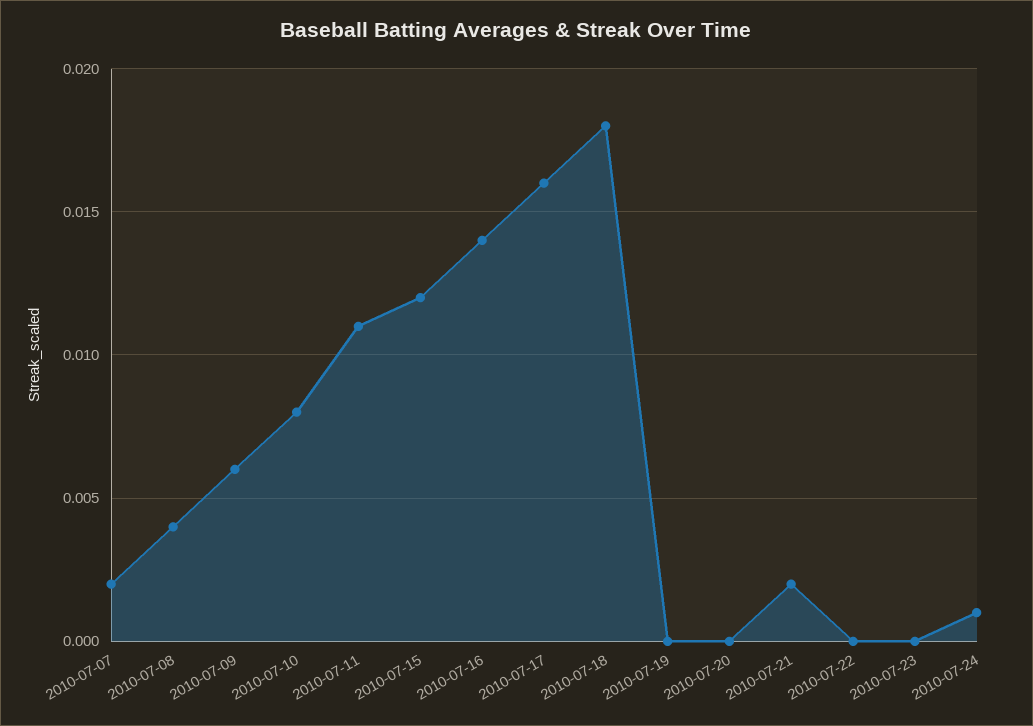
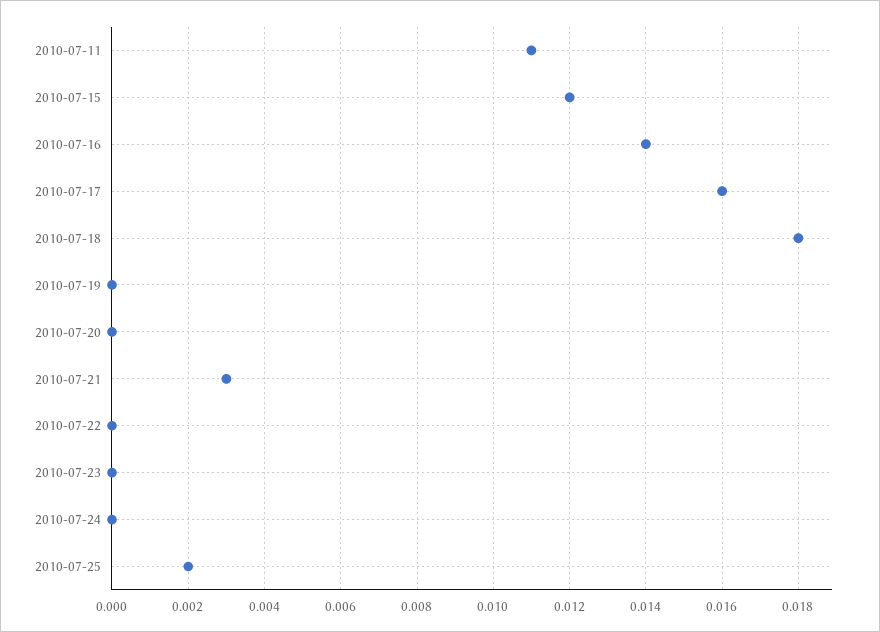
2010-07-07: 0.002 -> none
2010-07-08: 0.004 -> none
2010-07-09: 0.006 -> none
2010-07-10: 0.008 -> none
2010-07-21: 0.002 -> 0.003
2010-07-24: 0.001 -> 0
2010-07-25: none -> 0.002

